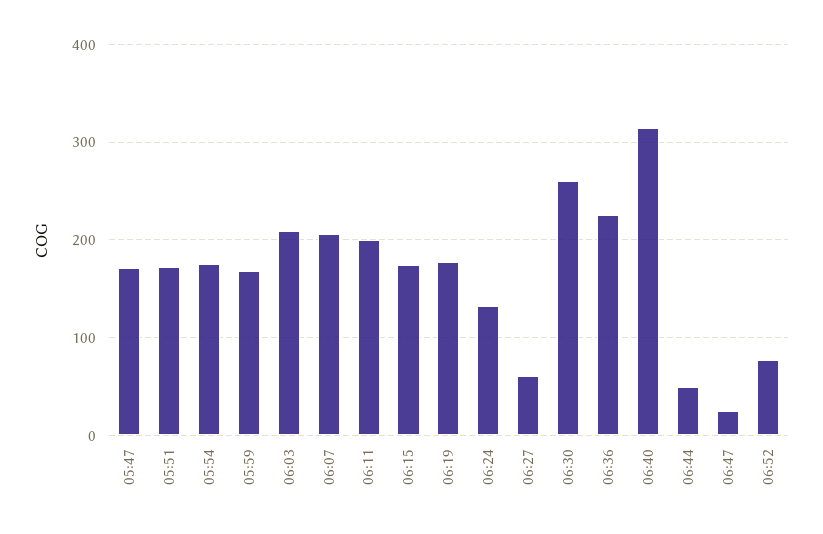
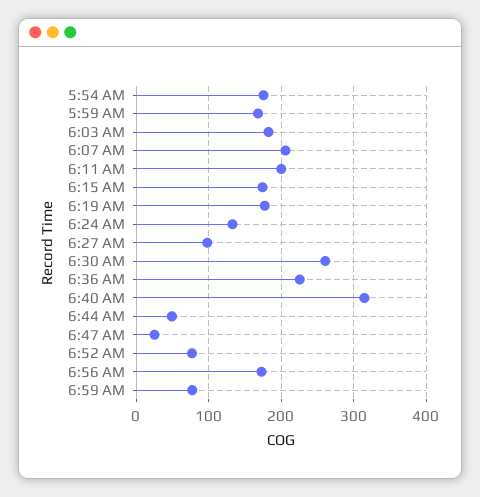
05:47: 170 -> none
05:51: 170 -> none
06:03: 210 -> 180
06:27: 60 -> 100
6:56 AM: none -> 170
6:59 AM: none -> 80

